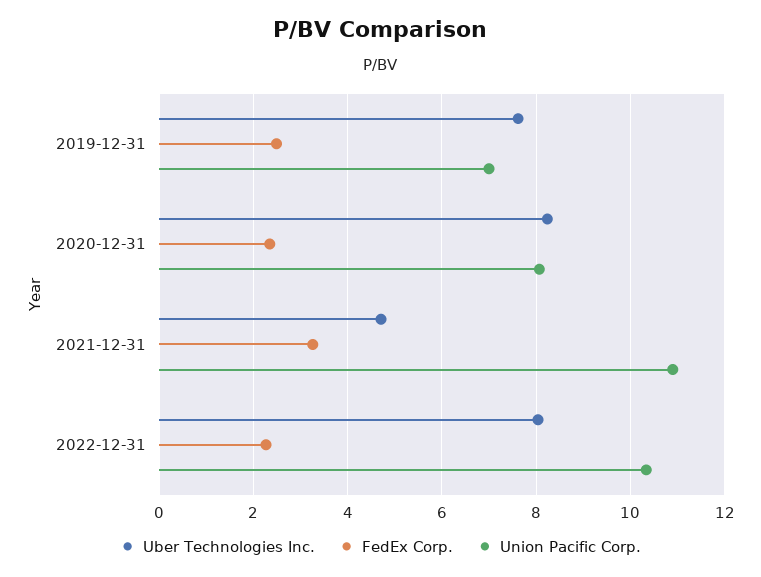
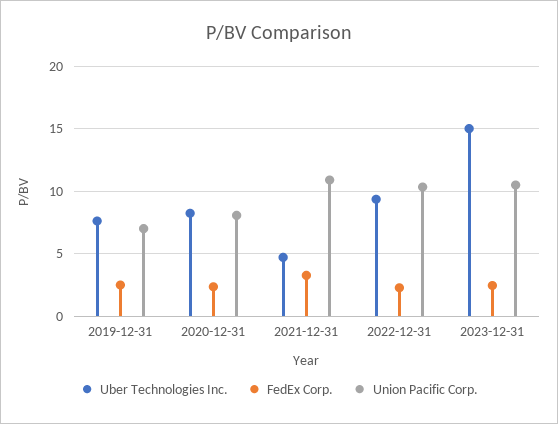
Uber Technologies Inc., 2022-12-31: 8 -> 9.5
Uber Technologies Inc., 2023-12-31: none -> 15
FedEx Corp., 2023-12-31: none -> 2.5
Union Pacific Corp., 2023-12-31: none -> 10.5

